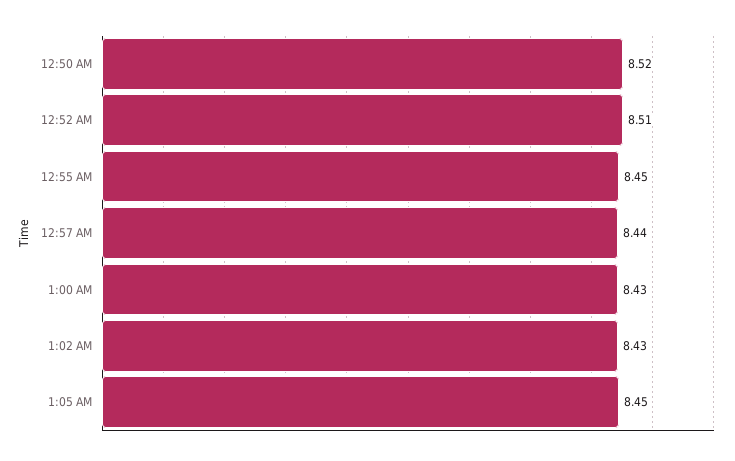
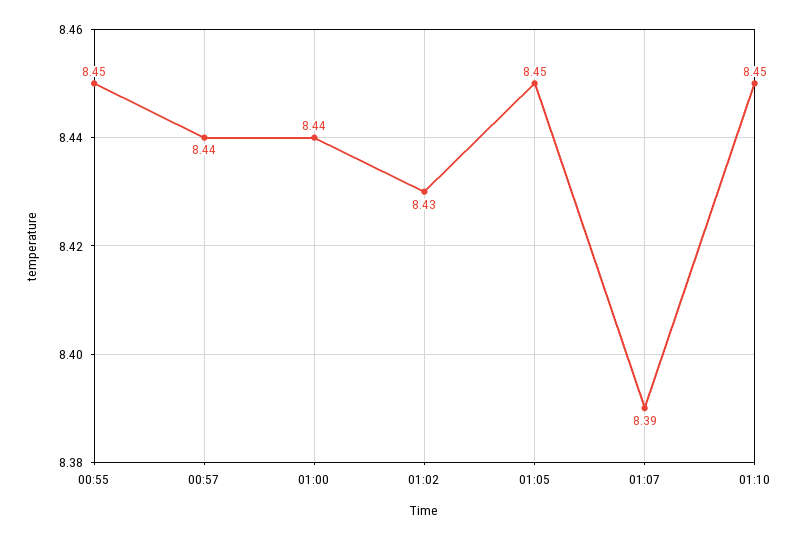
12:50 AM: 8.52 -> none
12:52 AM: 8.51 -> none
1:00 AM: 8.43 -> 8.44
01:07: none -> 8.39
01:10: none -> 8.45

